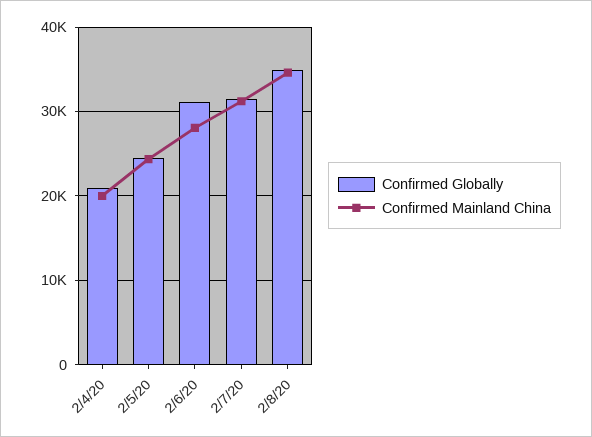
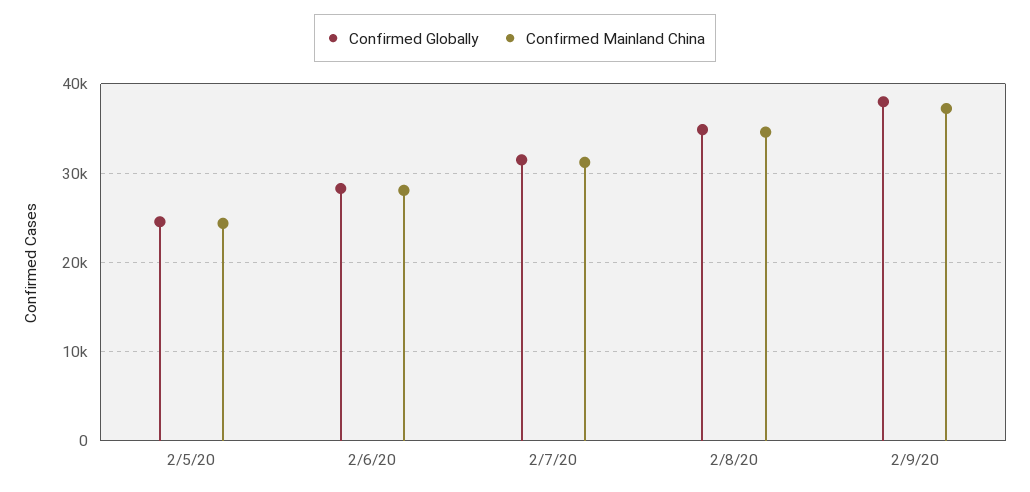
Confirmed Globally, 2/4/20: 21000 -> none
Confirmed Mainland China, 2/4/20: 20000 -> none
Confirmed Globally, 2/6/20: 31000 -> 28000
Confirmed Globally, 2/9/20: none -> 38000
Confirmed Mainland China, 2/9/20: none -> 37000

